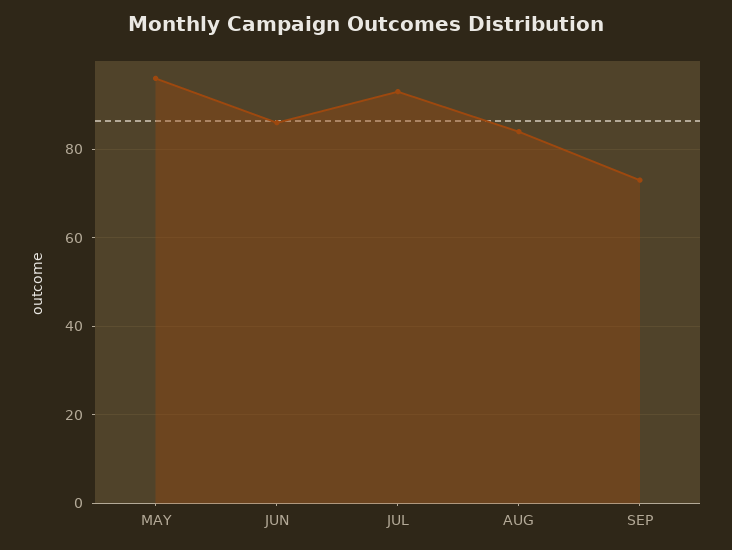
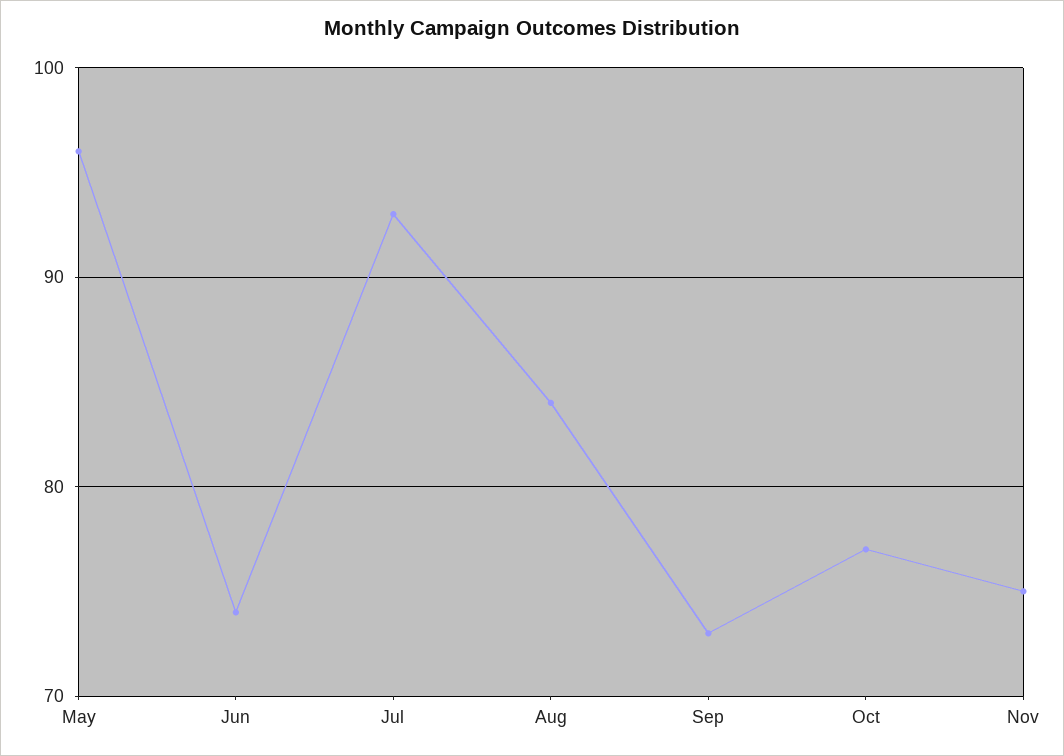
JUN: 85 -> 74
Oct: none -> 77
Nov: none -> 75

